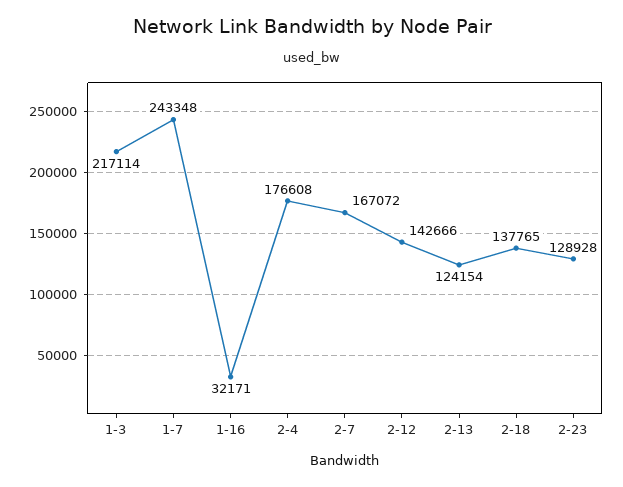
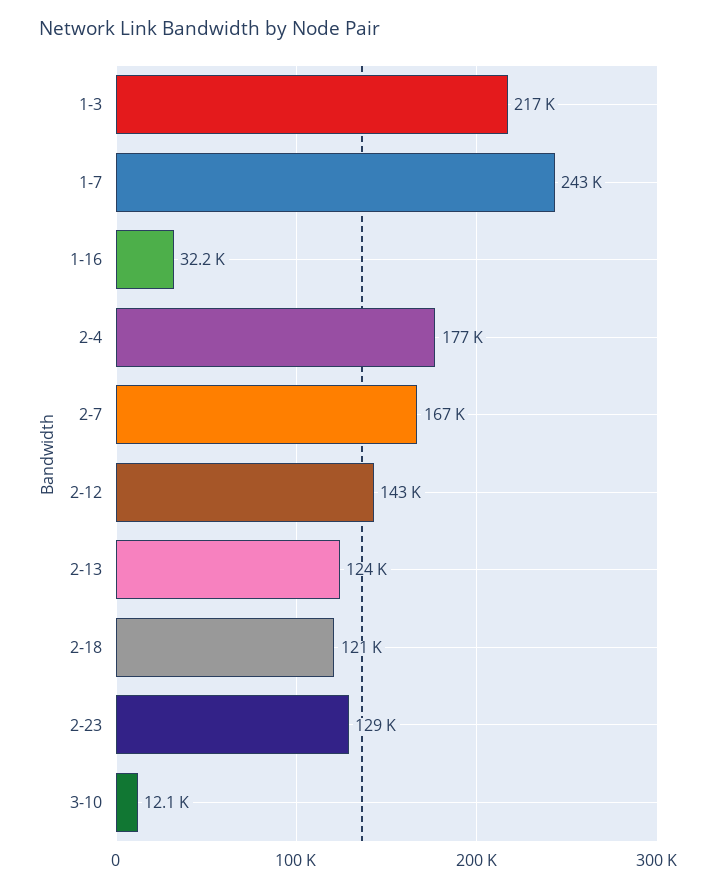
2-18: 137765 -> 121000
3-10: none -> 12100

